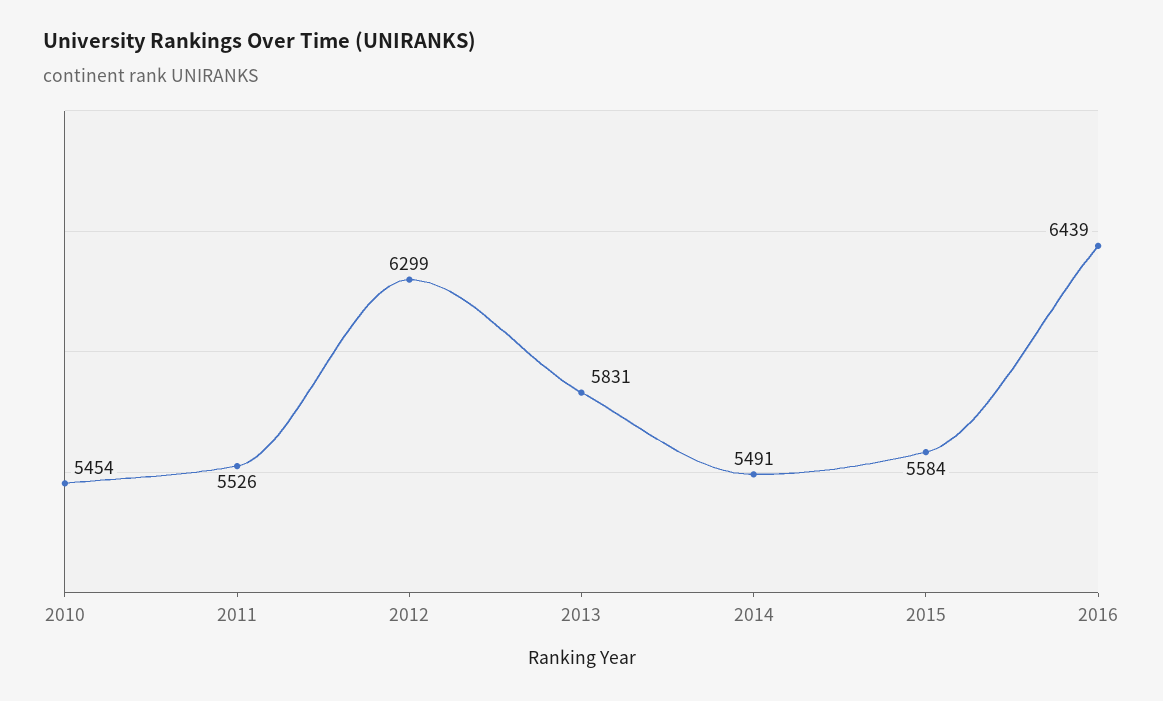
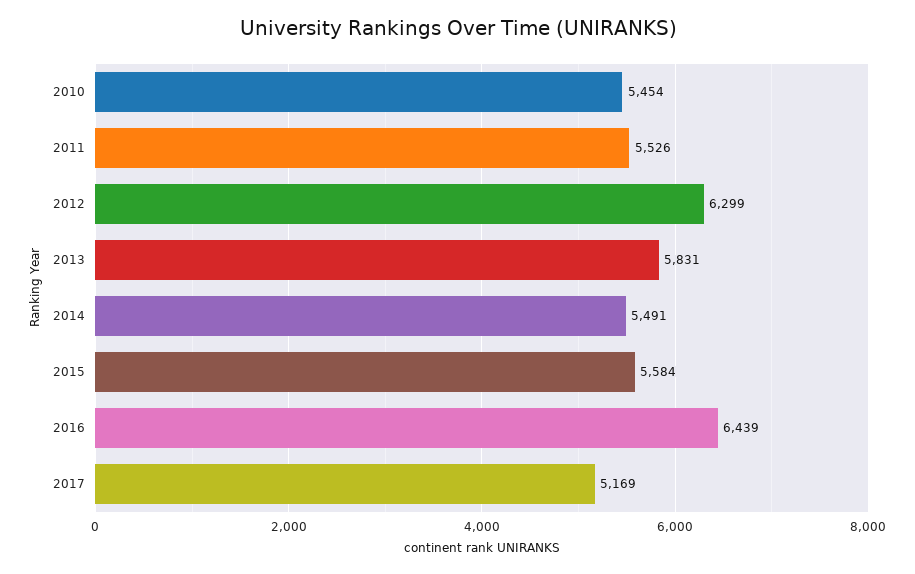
2017: none -> 5169

